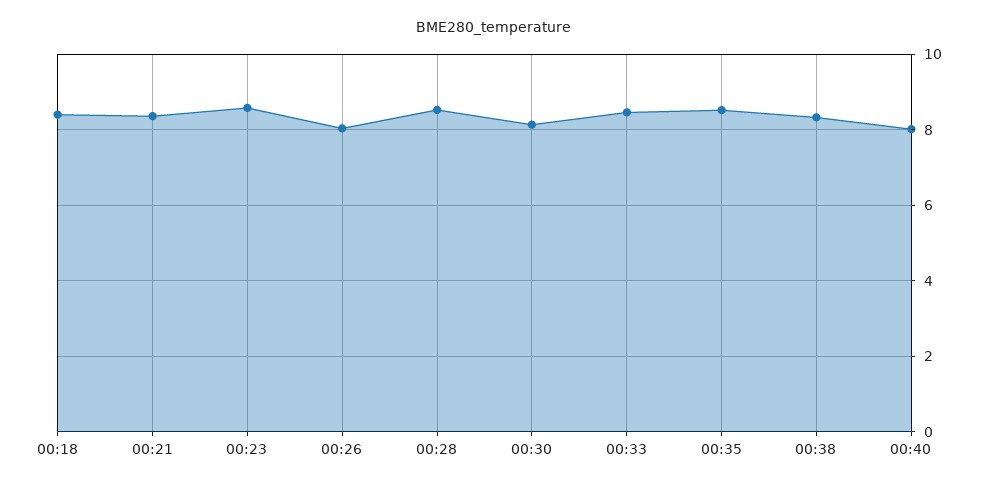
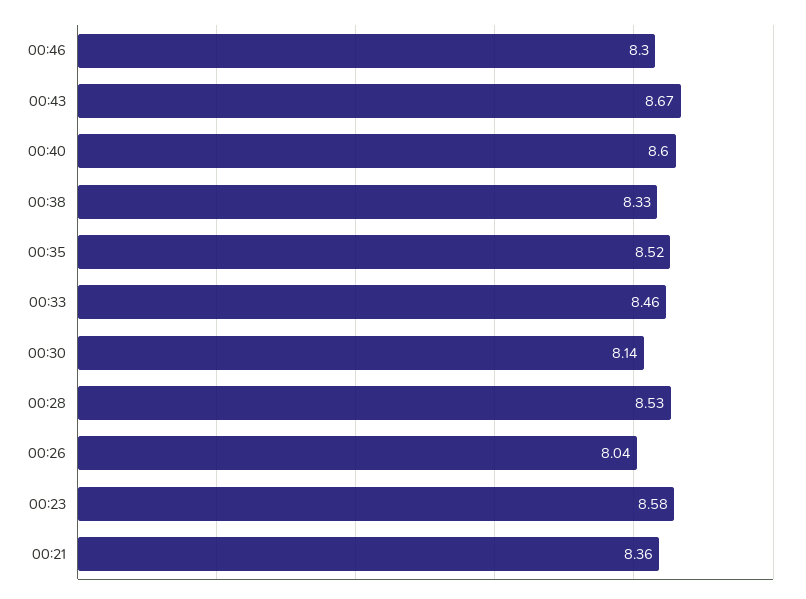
00:18: 8.4 -> none
00:40: 8 -> 8.6
00:46: none -> 8.3
00:43: none -> 8.67

